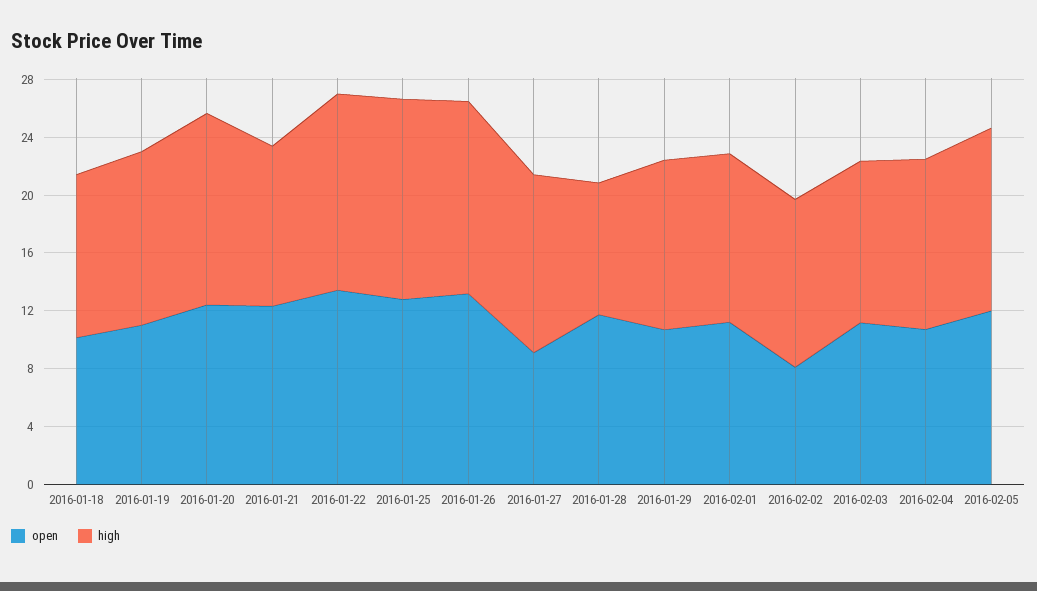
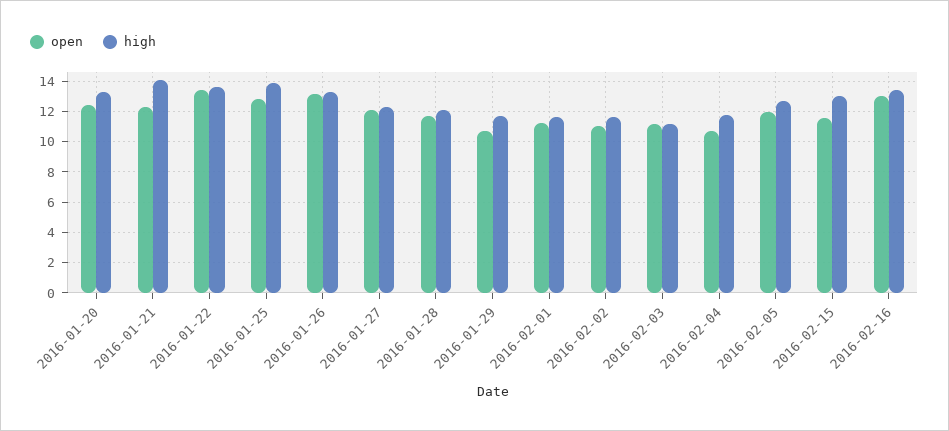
open, 2016-01-18: 10 -> none
high, 2016-01-18: 11 -> none
open, 2016-01-19: 11 -> none
high, 2016-01-19: 12 -> none
high, 2016-01-21: 11 -> 14
open, 2016-01-27: 9 -> 12
high, 2016-01-28: 9 -> 12
open, 2016-02-02: 8 -> 11
open, 2016-02-15: none -> 11.5
high, 2016-02-15: none -> 13
open, 2016-02-16: none -> 13
high, 2016-02-16: none -> 13.5

